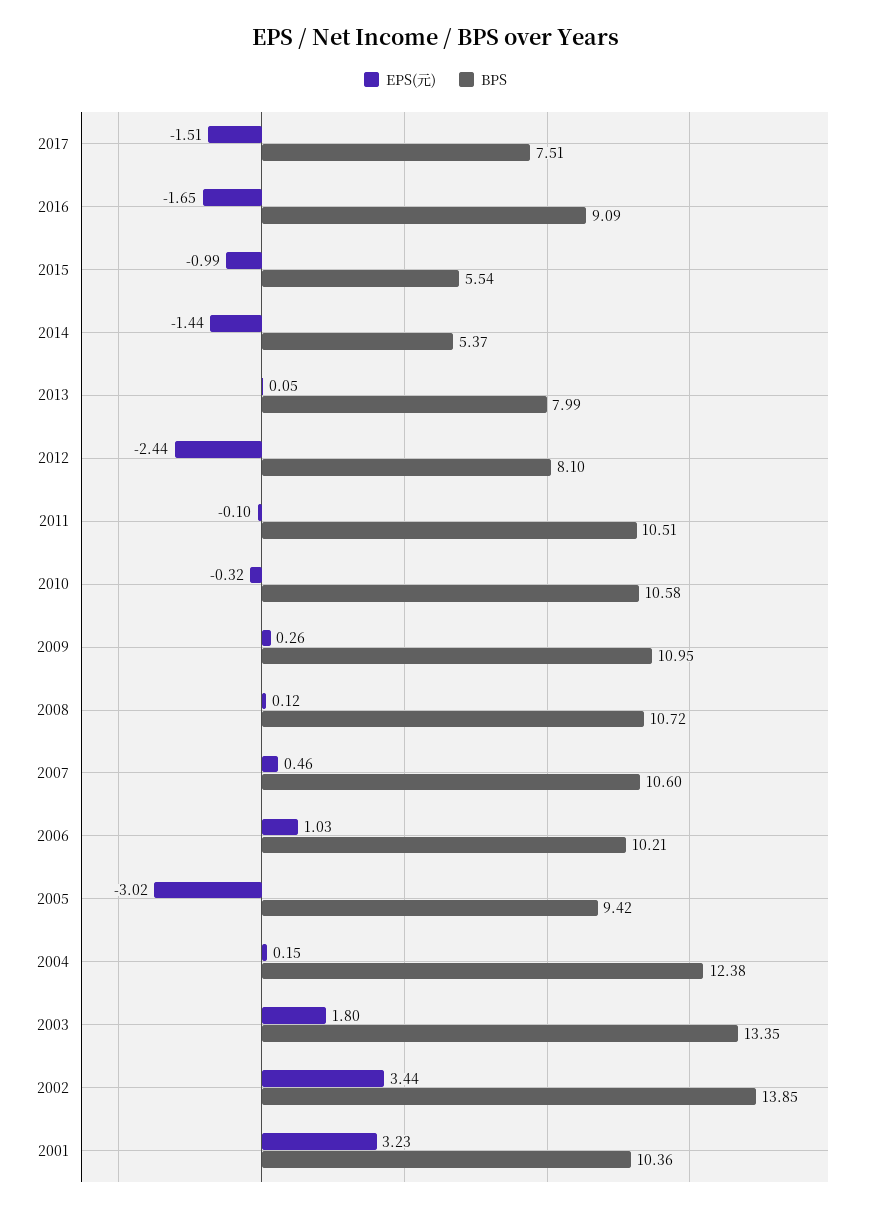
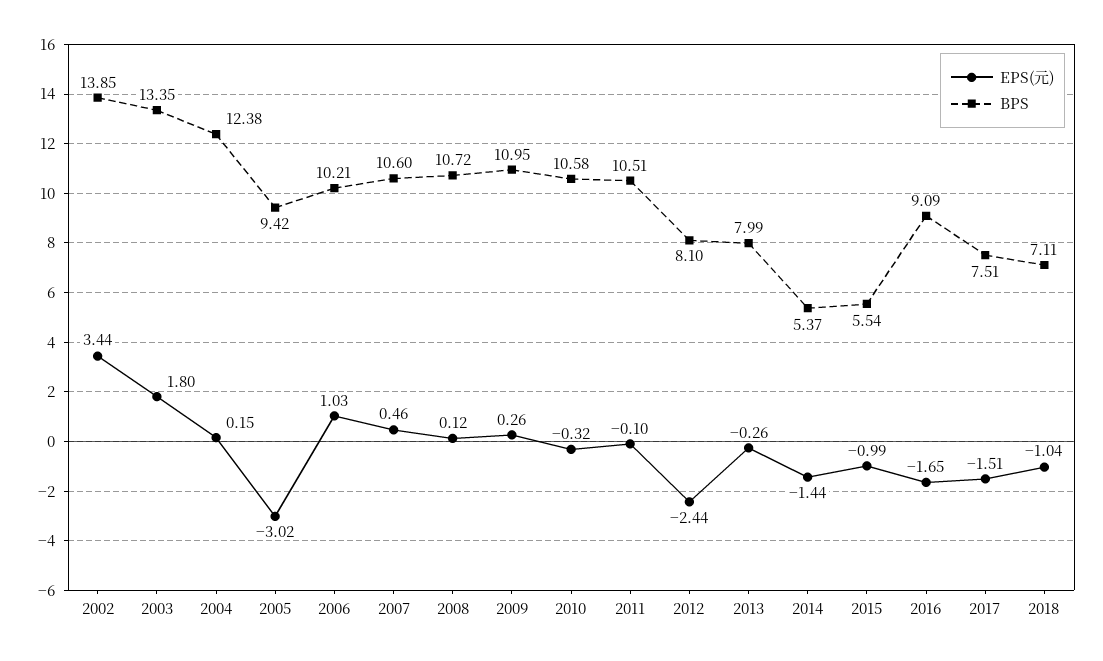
EPS(元), 2013: 0.05 -> -0.26
EPS(元), 2001: 3.23 -> none
BPS, 2001: 10.36 -> none
EPS(元), 2018: none -> -1.04
BPS, 2018: none -> 7.11

